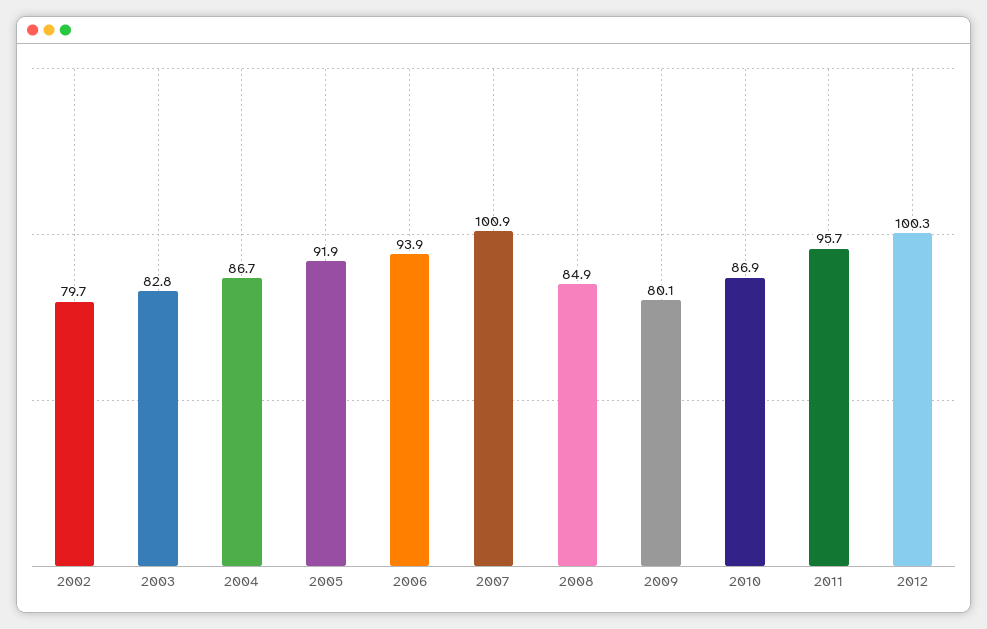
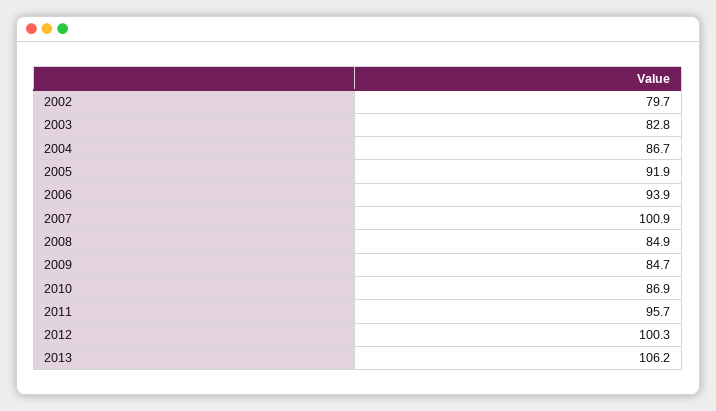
2009: 80.1 -> 84.7
2013: none -> 106.2

